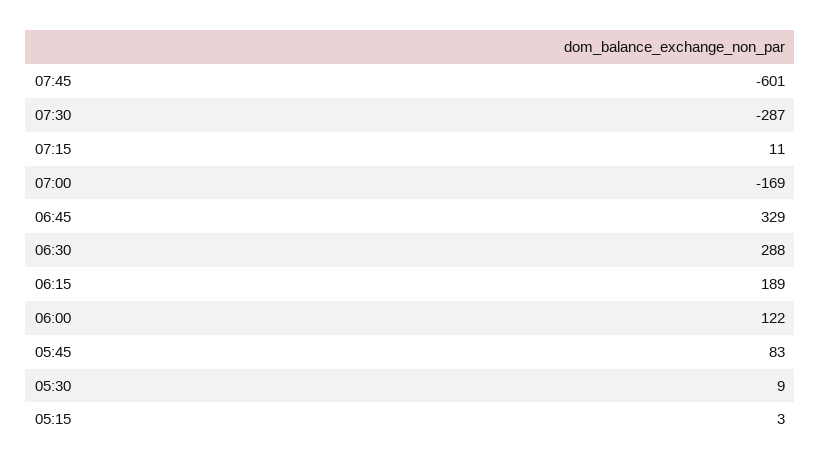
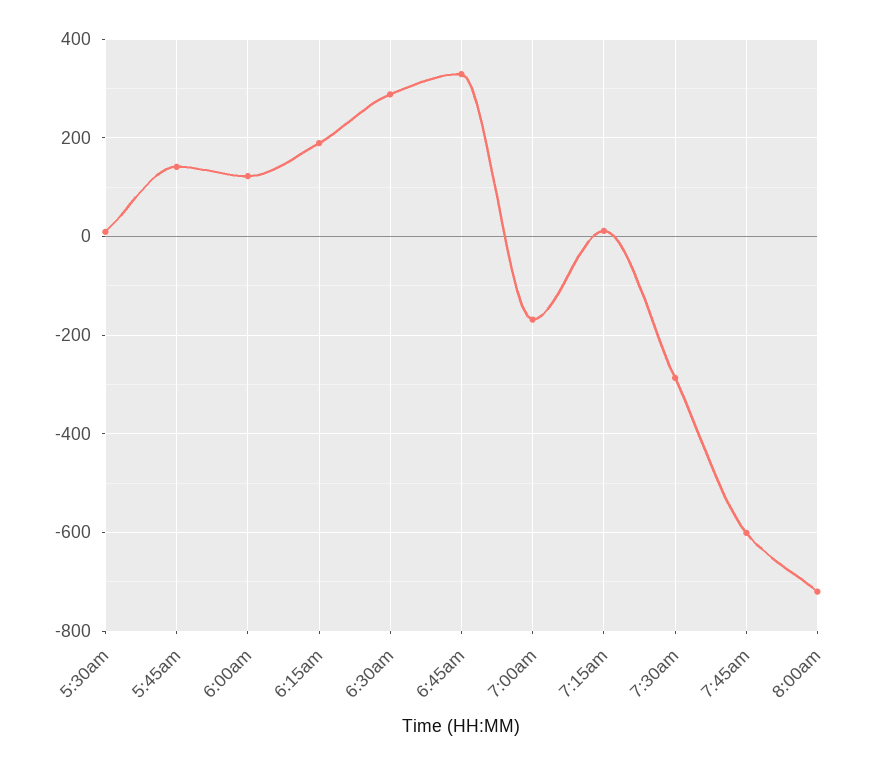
05:45: 83 -> 140
05:15: 3 -> none
8:00am: none -> -720

